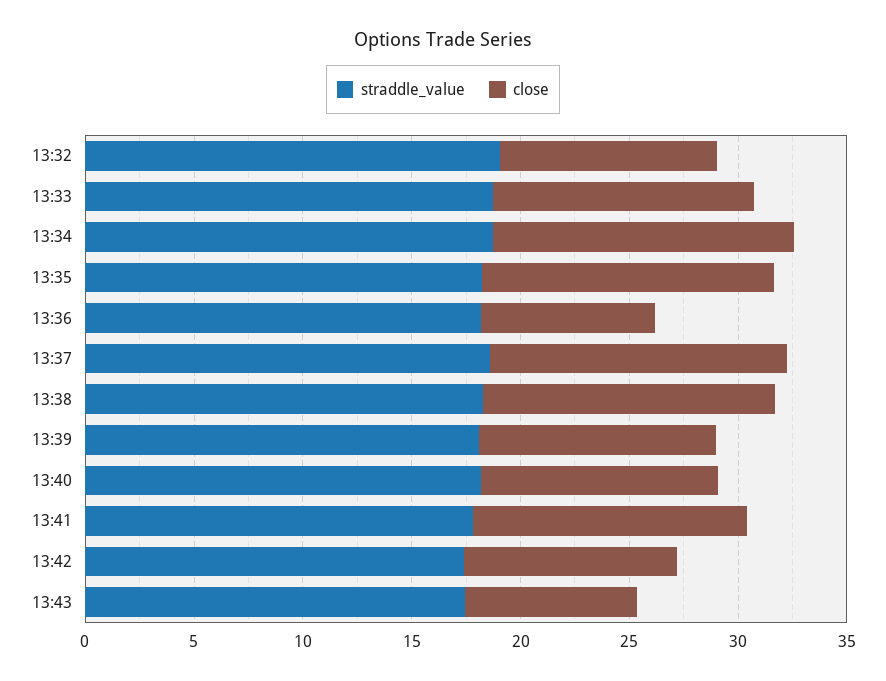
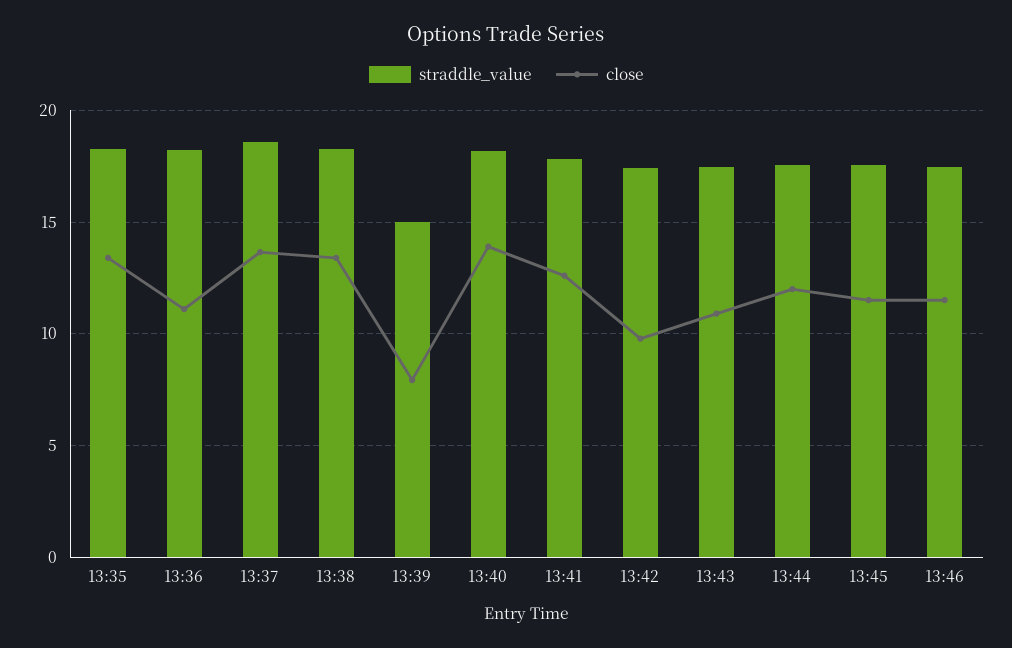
straddle_value, 13:32: 19 -> none
close, 13:32: 10 -> none
straddle_value, 13:33: 19 -> none
close, 13:33: 12 -> none
straddle_value, 13:34: 19 -> none
close, 13:34: 14 -> none
close, 13:36: 8 -> 11
straddle_value, 13:39: 18 -> 15
close, 13:39: 11 -> 8
close, 13:40: 11 -> 14
close, 13:43: 8 -> 11
straddle_value, 13:44: none -> 17.5
close, 13:44: none -> 12
straddle_value, 13:45: none -> 17.5
close, 13:45: none -> 11.5
straddle_value, 13:46: none -> 17.5
close, 13:46: none -> 11.5

